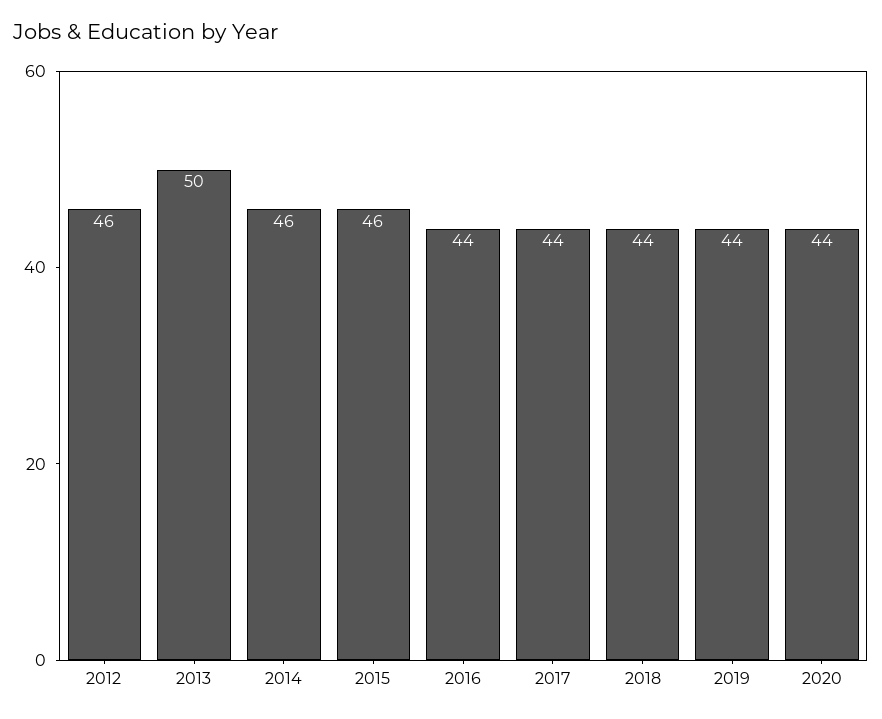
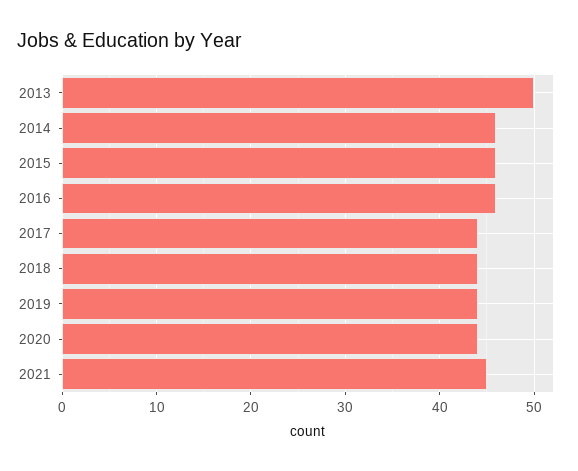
2012: 46 -> none
2016: 44 -> 46
2021: none -> 45

